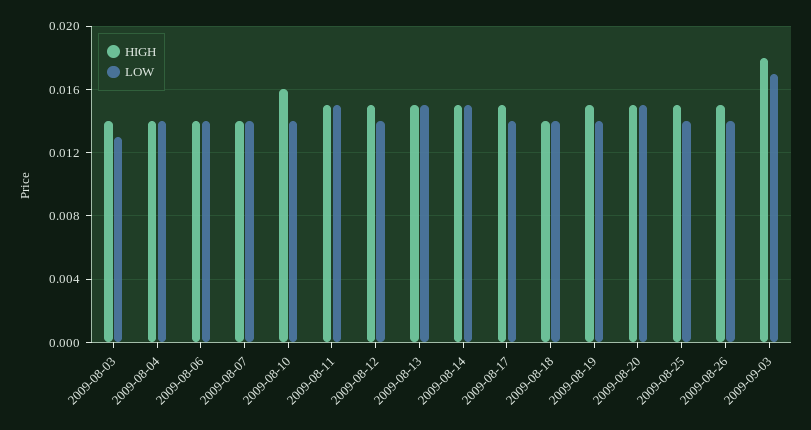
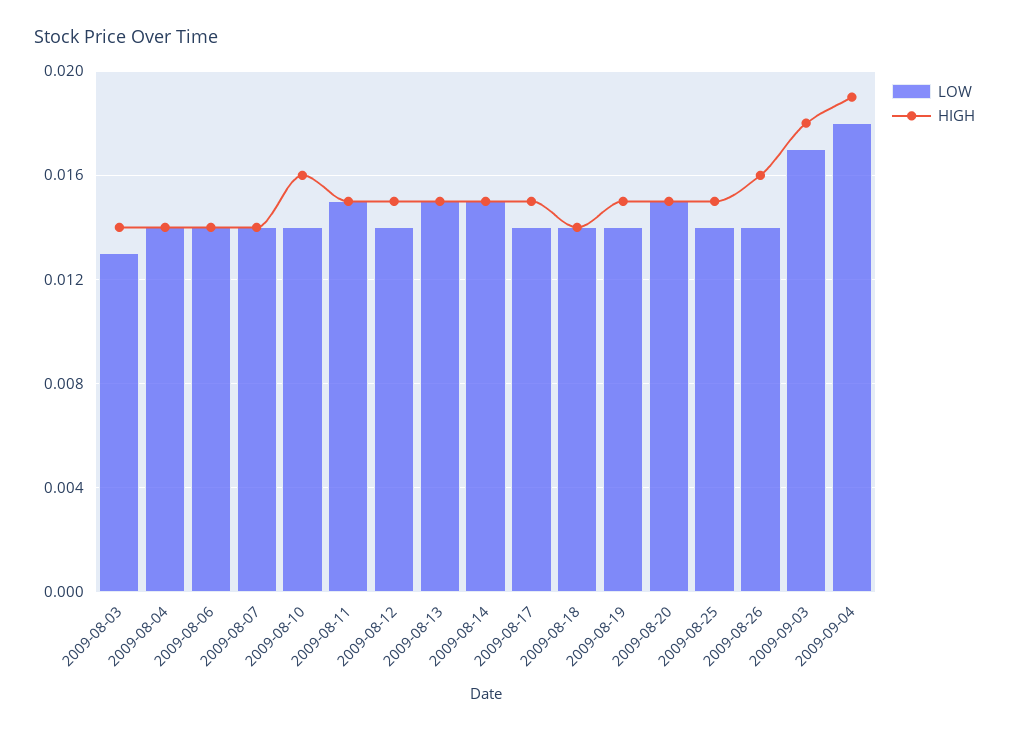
HIGH, 2009-08-26: 0.015 -> 0.016
LOW, 2009-09-04: none -> 0.018
HIGH, 2009-09-04: none -> 0.019

